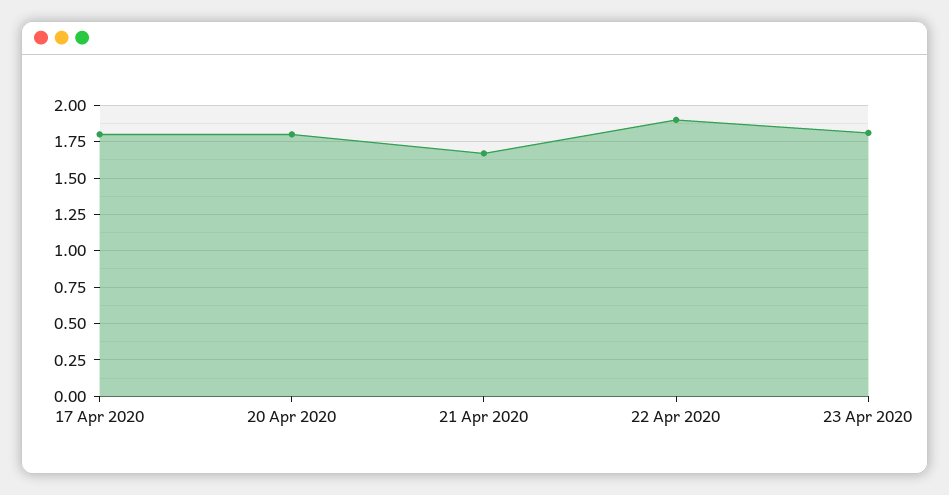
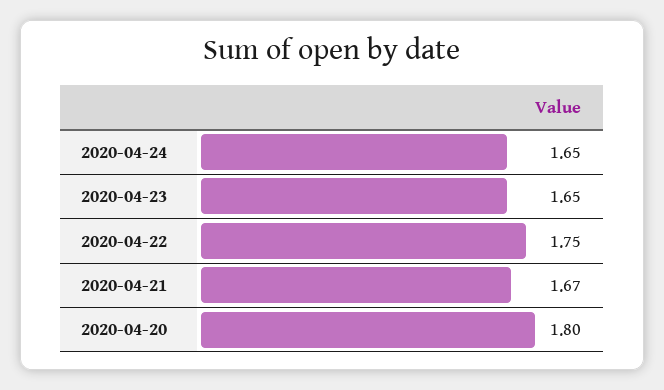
17 Apr 2020: 1.8 -> none
22 Apr 2020: 1.9 -> 1.75
23 Apr 2020: 1.8 -> 1.65
2020-04-24: none -> 1.65

